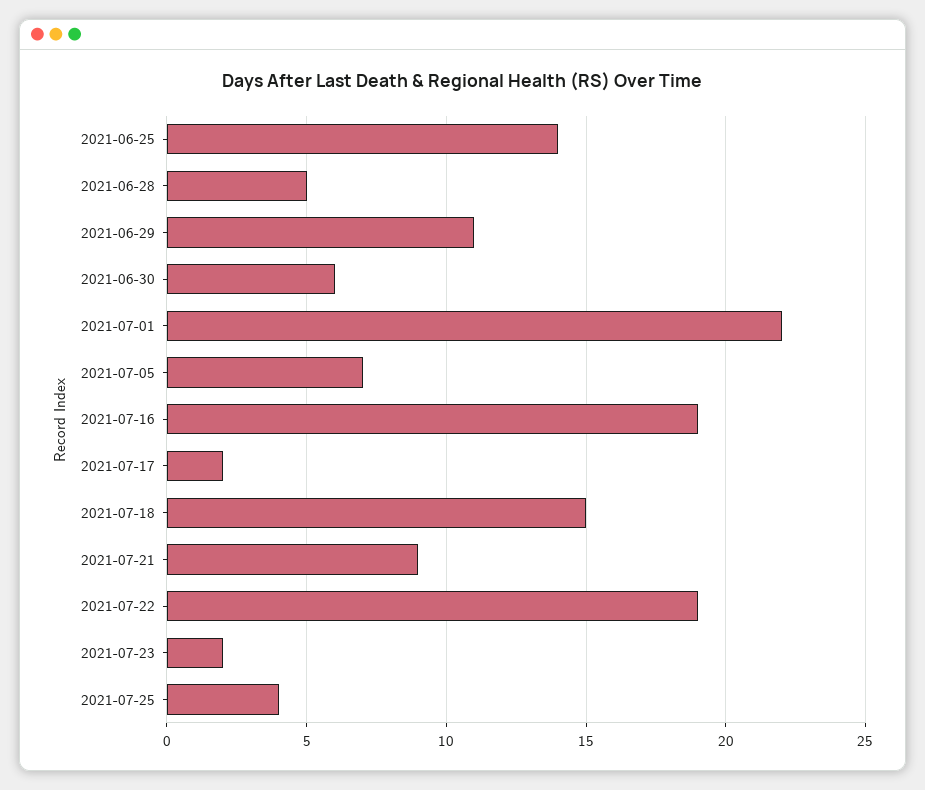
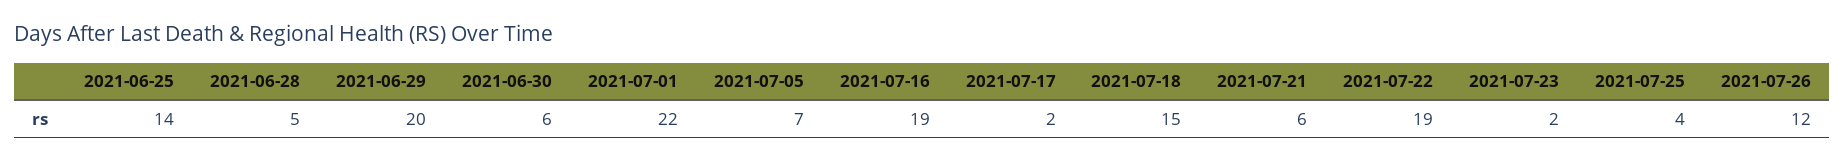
2021-06-29: 11 -> 20
2021-07-21: 9 -> 6
2021-07-26: none -> 12

